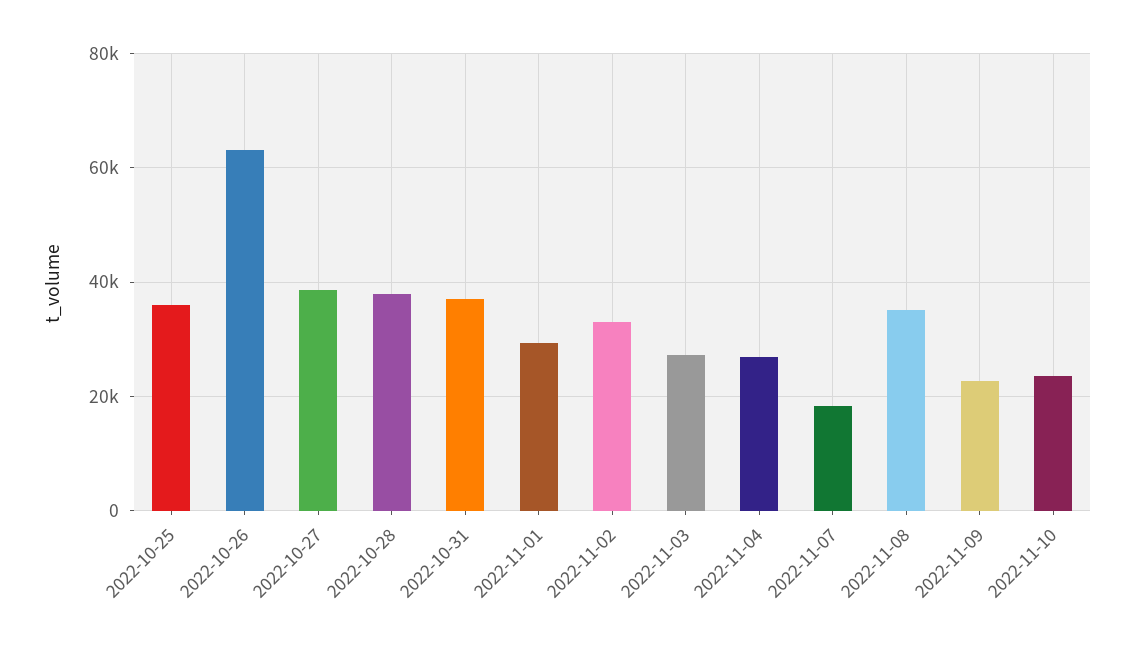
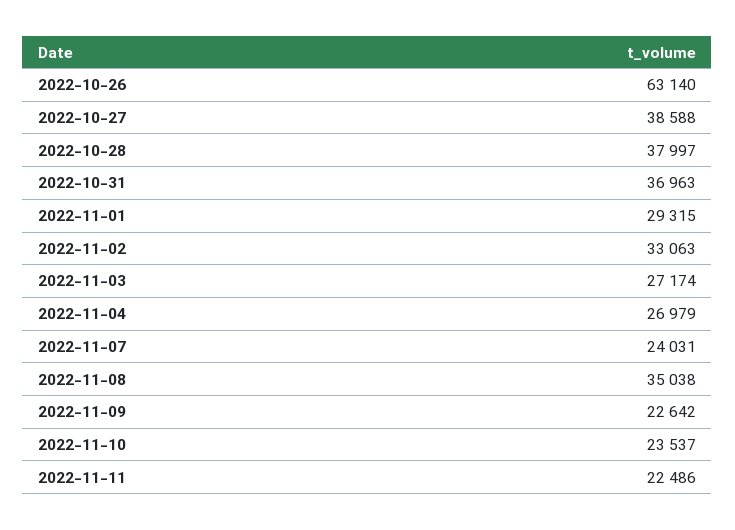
2022-10-25: 36000 -> none
2022-11-07: 18000 -> 24031
2022-11-11: none -> 22486

